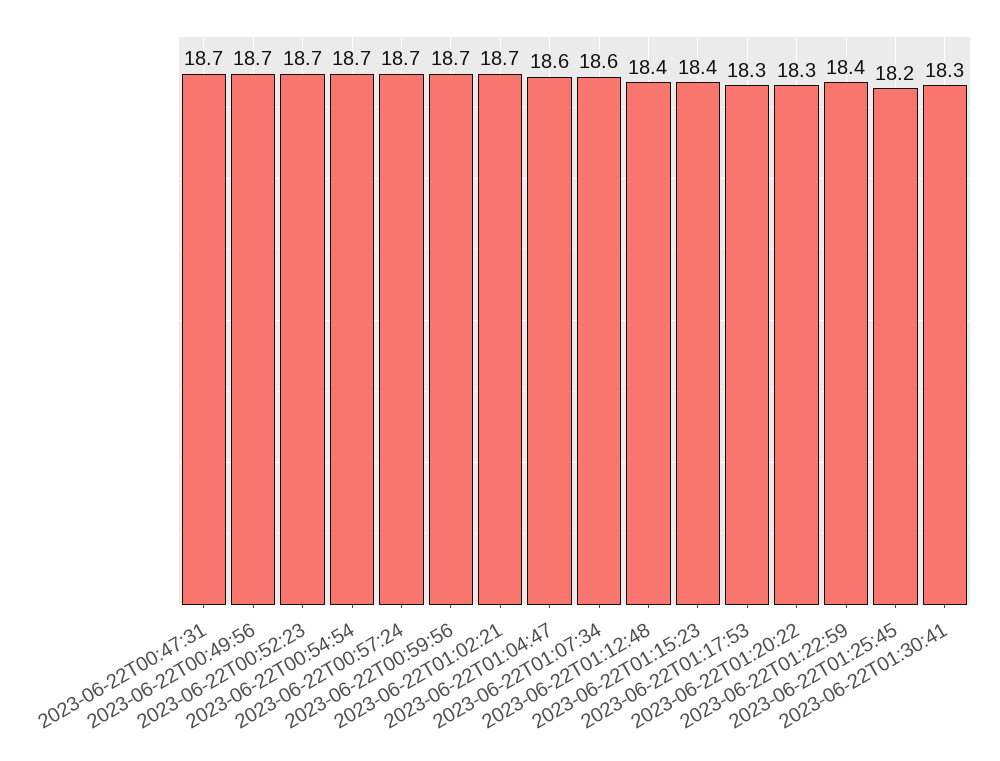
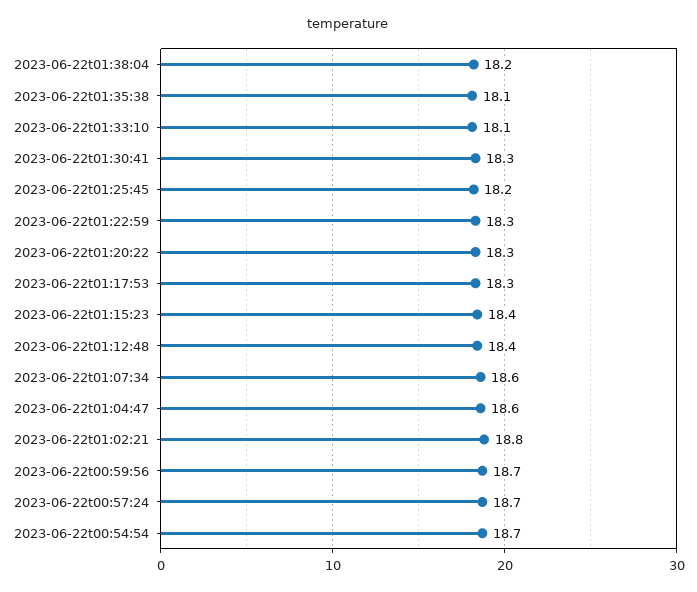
2023-06-22T00:47:31: 18.7 -> none
2023-06-22T00:49:56: 18.7 -> none
2023-06-22T00:52:23: 18.7 -> none
2023-06-22T01:02:21: 18.7 -> 18.8
2023-06-22T01:22:59: 18.4 -> 18.3
2023-06-22t01:38:04: none -> 18.2
2023-06-22t01:35:38: none -> 18.1
2023-06-22t01:33:10: none -> 18.1

